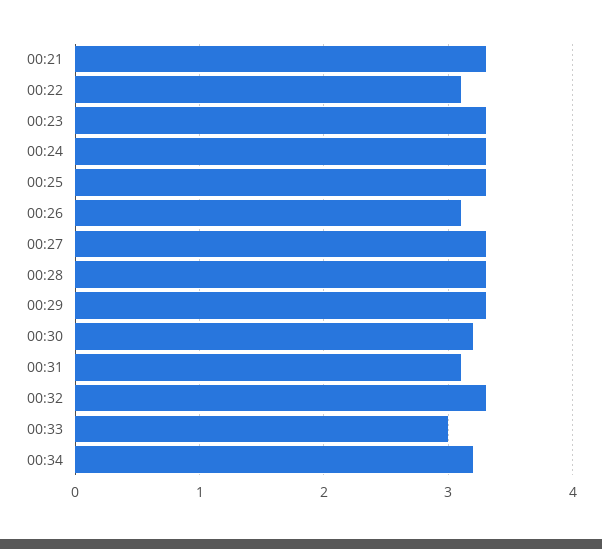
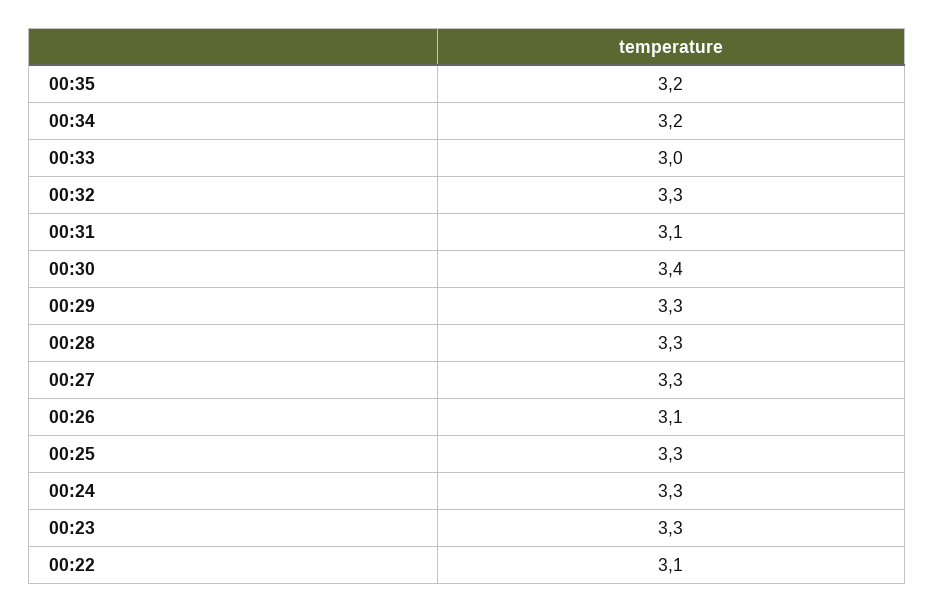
00:21: 3.3 -> none
00:30: 3.2 -> 3.4
00:35: none -> 3.2

